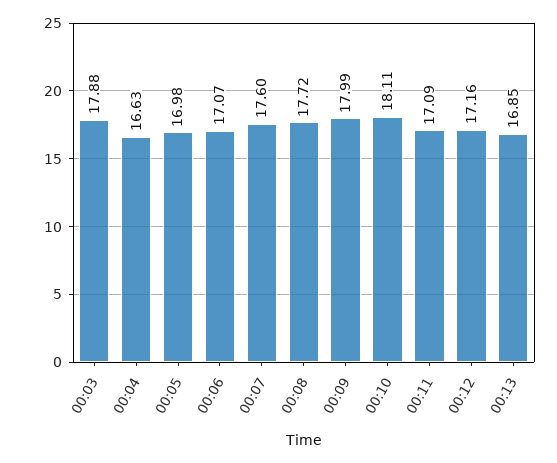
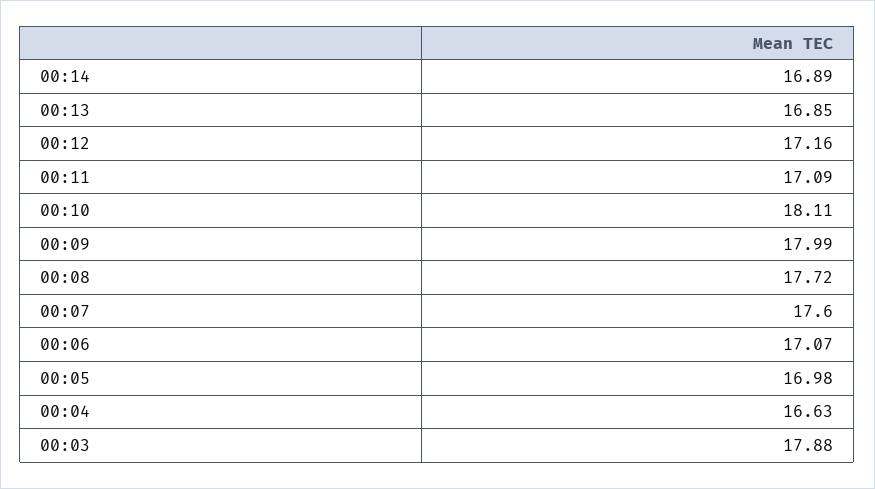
00:14: none -> 16.89

